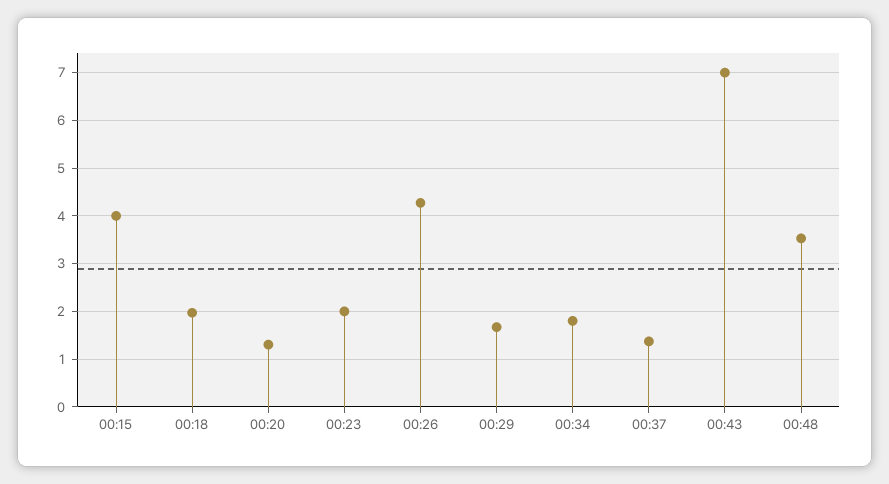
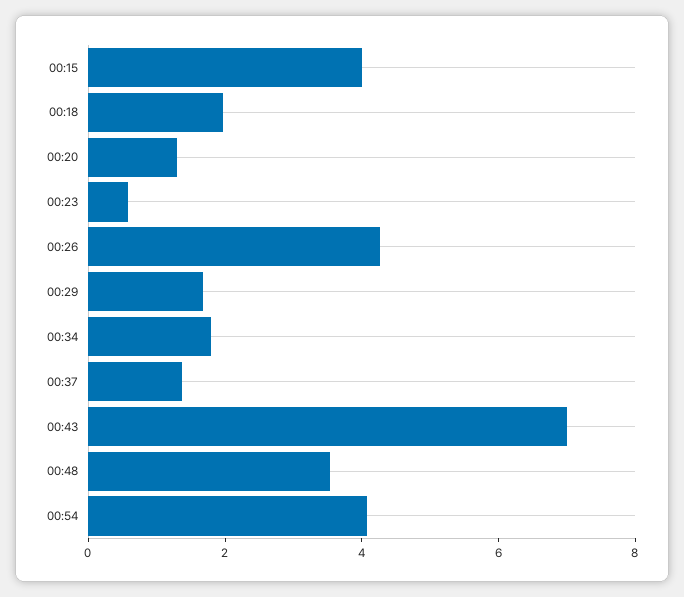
00:23: 2 -> 0.5
00:54: none -> 4

